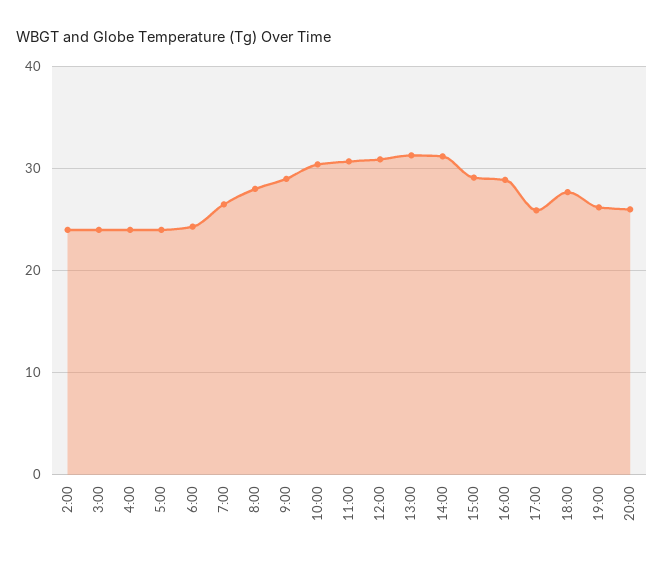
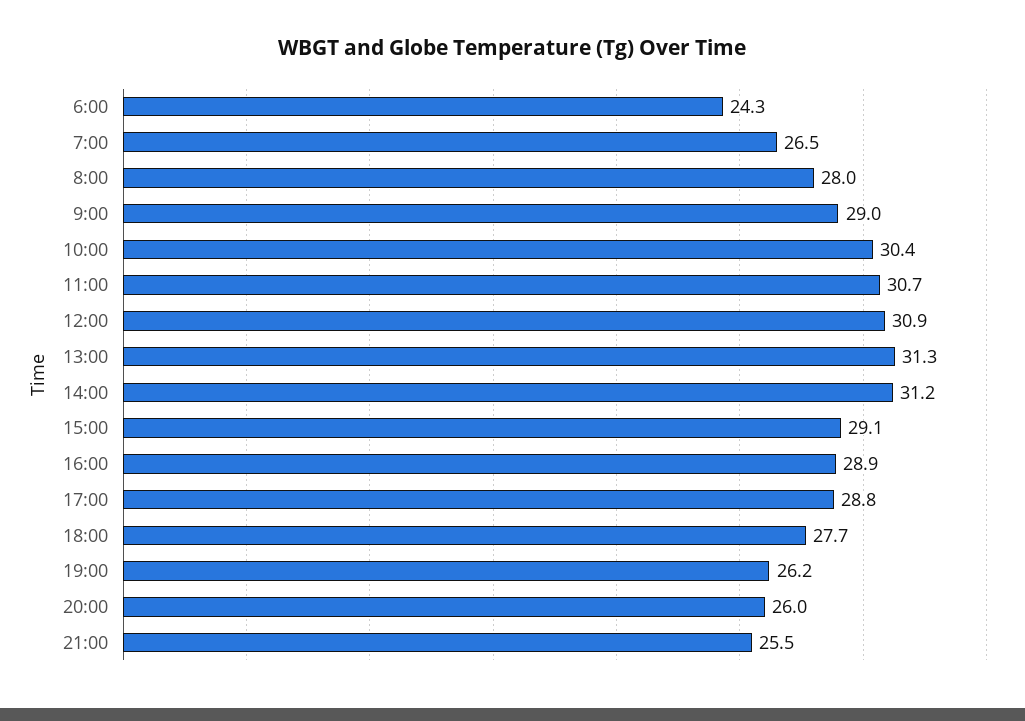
2:00: 24 -> none
3:00: 24 -> none
4:00: 24 -> none
5:00: 24 -> none
17:00: 26 -> 28.8
21:00: none -> 25.5

